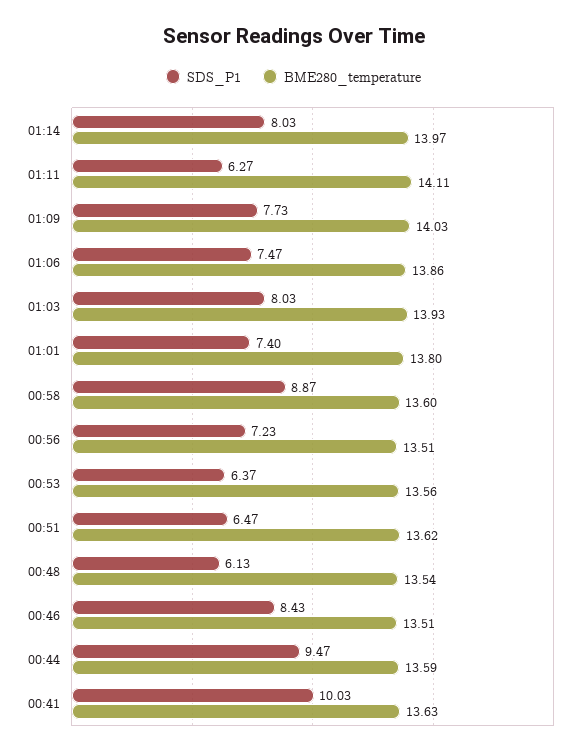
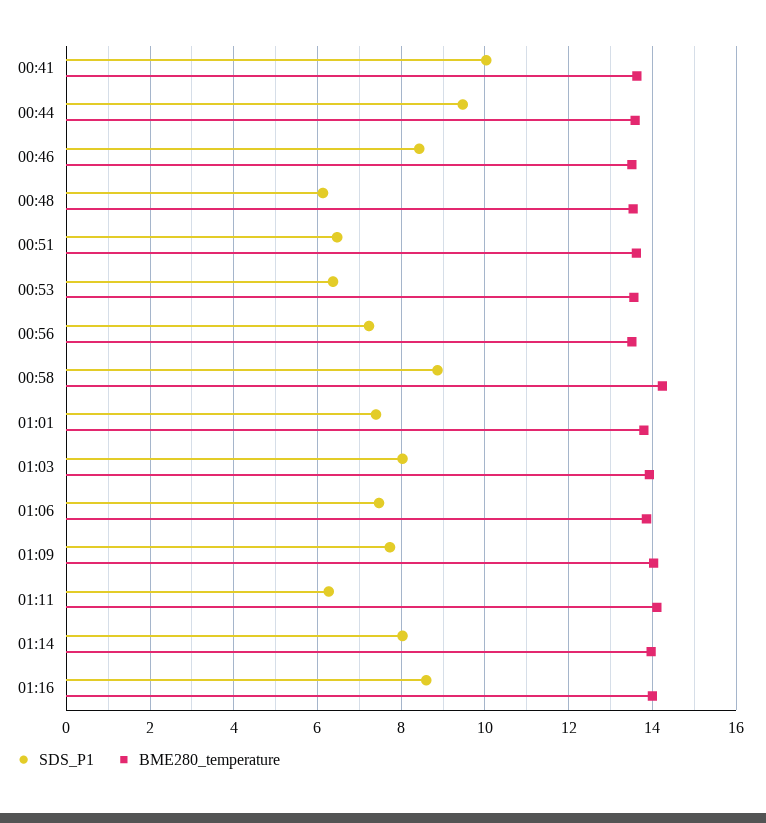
BME280_temperature, 00:58: 13.6 -> 14.2
SDS_P1, 01:16: none -> 8.6
BME280_temperature, 01:16: none -> 14

